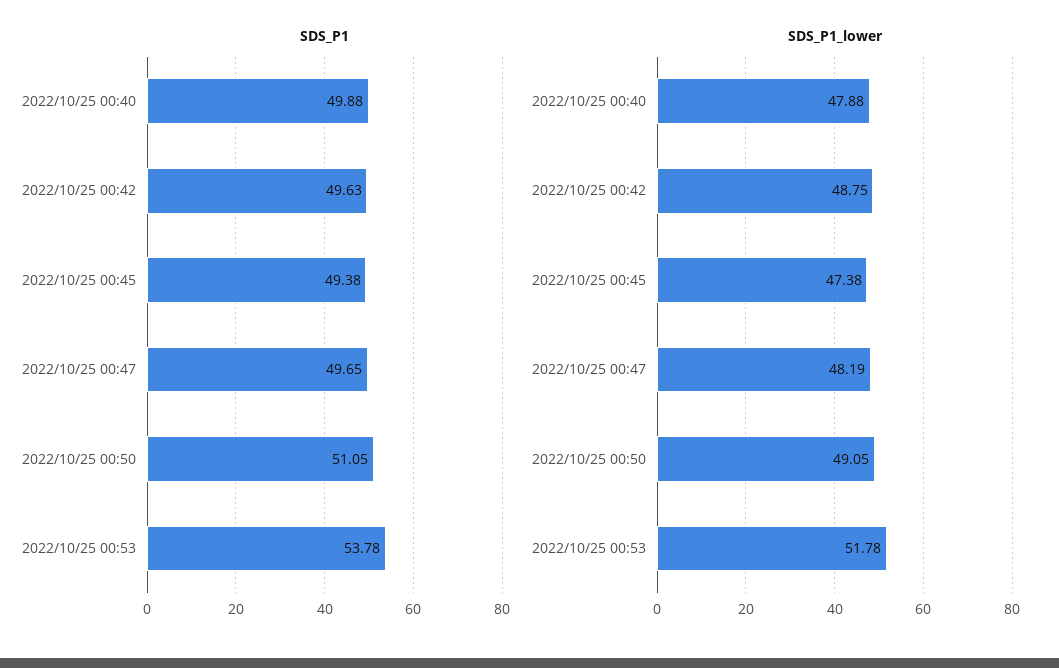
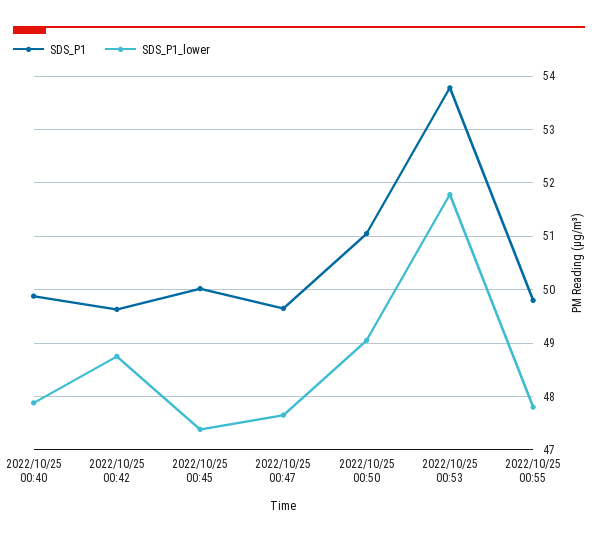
SDS_P1, 2022/10/25 00:45: 49.38 -> 50
SDS_P1_lower, 2022/10/25 00:47: 48.19 -> 47.6
SDS_P1, 2022/10/25 00:55: none -> 49.8
SDS_P1_lower, 2022/10/25 00:55: none -> 47.8

